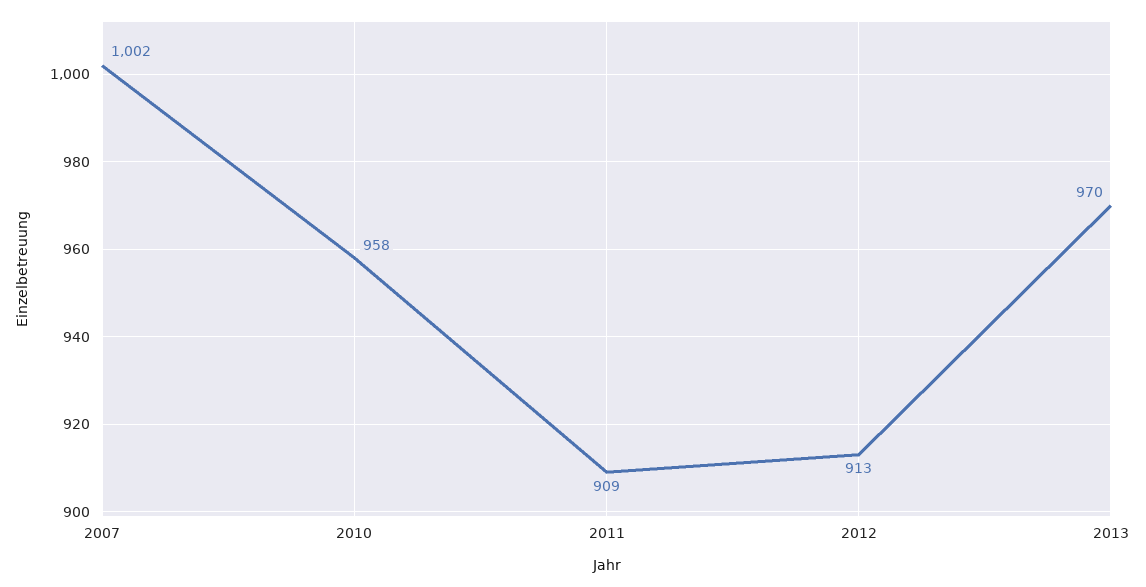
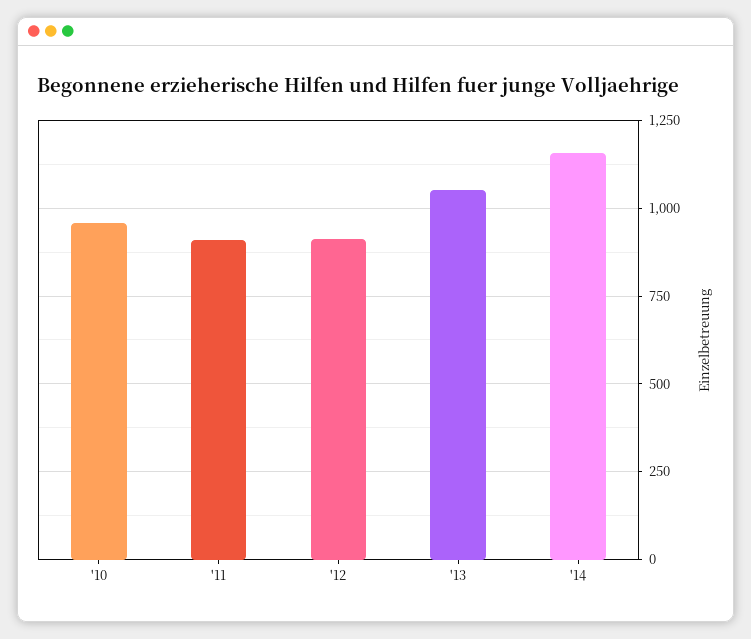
2007: 1002 -> none
2013: 970 -> 1050
'14: none -> 1150

